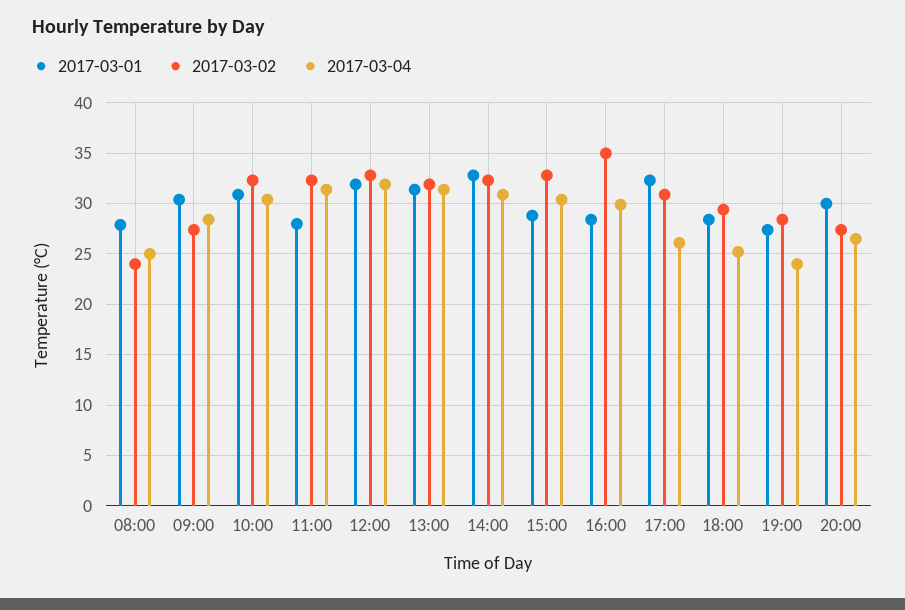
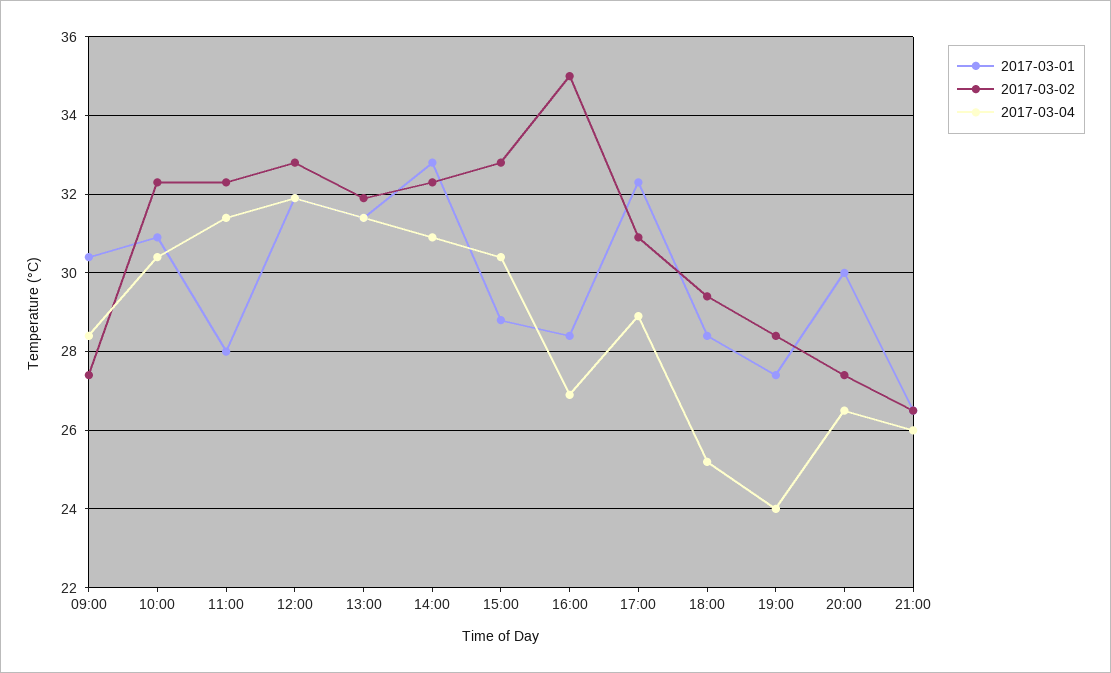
2017-03-01, 08:00: 28 -> none
2017-03-02, 08:00: 24 -> none
2017-03-04, 08:00: 25 -> none
2017-03-04, 16:00: 30 -> 27
2017-03-04, 17:00: 26 -> 29
2017-03-01, 21:00: none -> 26.5
2017-03-02, 21:00: none -> 26.5
2017-03-04, 21:00: none -> 26

